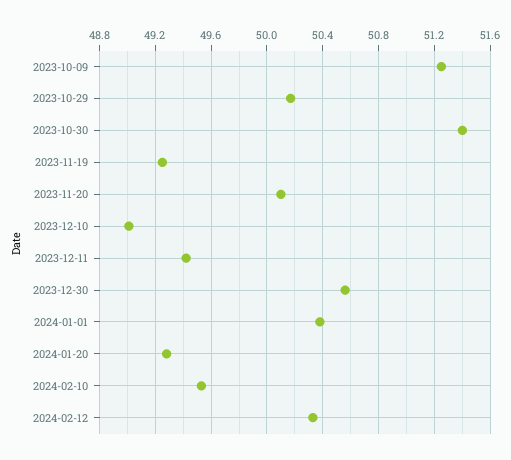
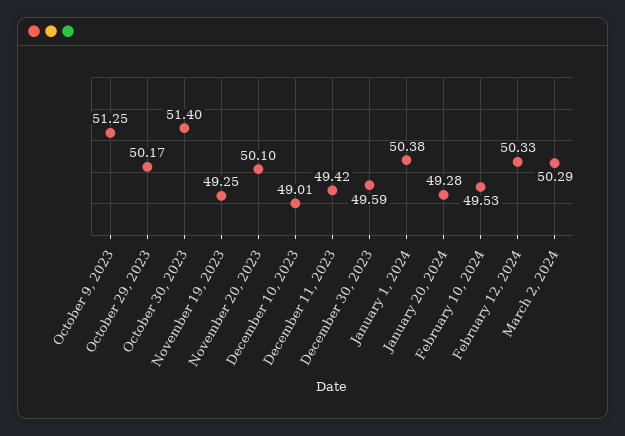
2023-12-30: 50.55 -> 49.59
March 2, 2024: none -> 50.29

